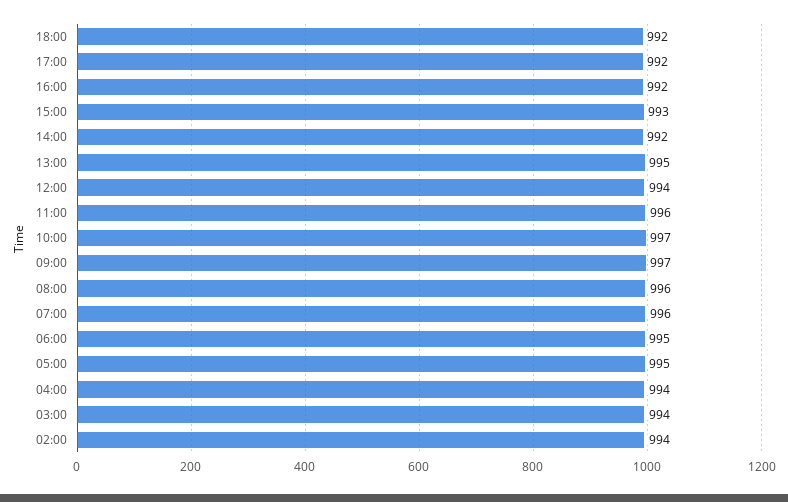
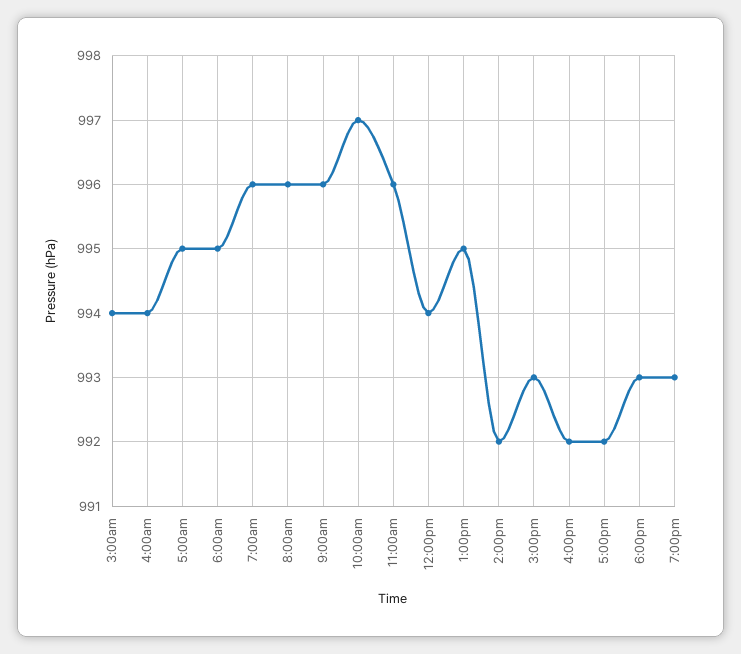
18:00: 992 -> 993
09:00: 997 -> 996
02:00: 994 -> none
7:00pm: none -> 993

